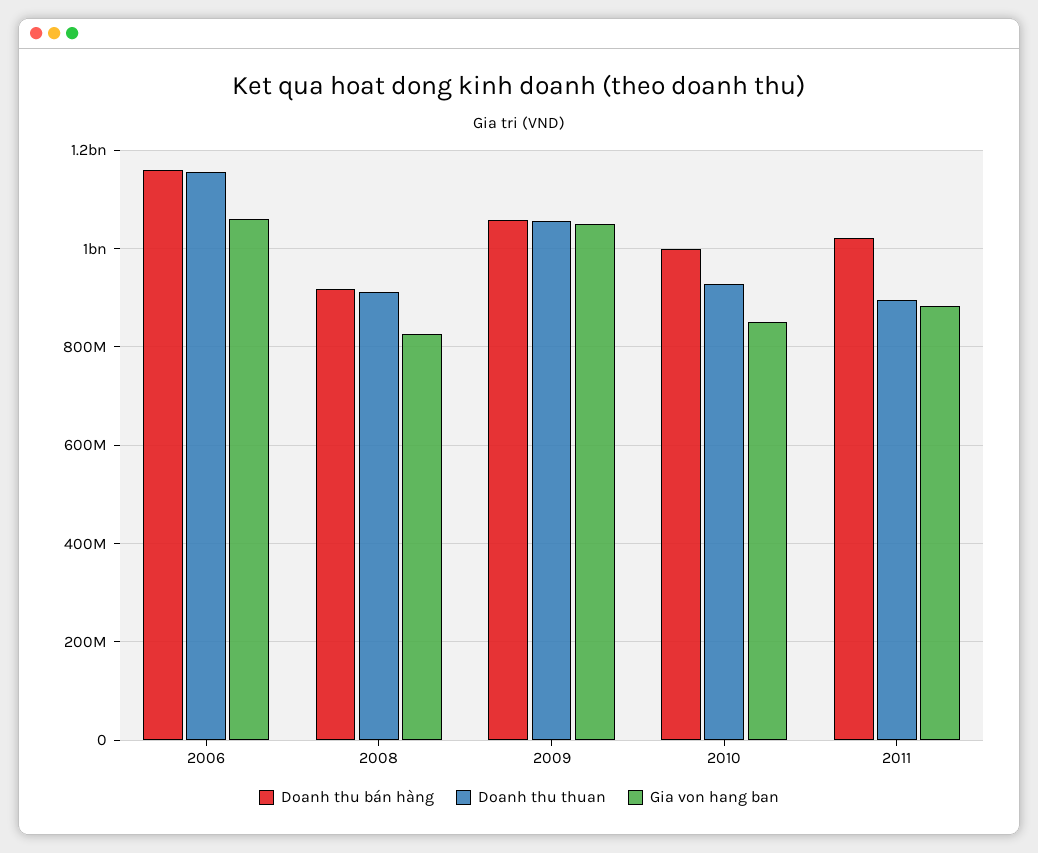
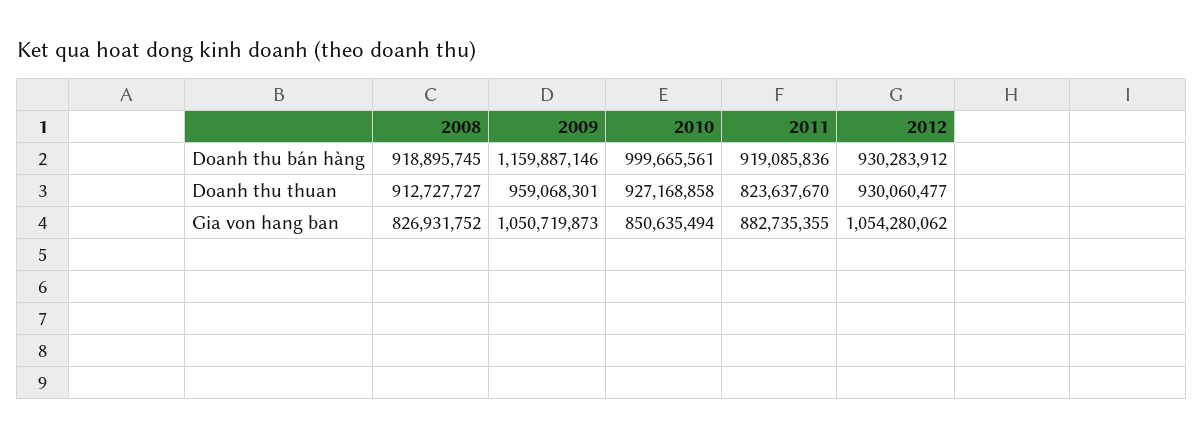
Doanh thu bán hàng, 2006: 1160000000 -> none
Doanh thu thuan, 2006: 1160000000 -> none
Gia von hang ban, 2006: 1060000000 -> none
Doanh thu bán hàng, 2009: 1060000000 -> 1159887146
Doanh thu thuan, 2009: 1060000000 -> 959068301
Doanh thu bán hàng, 2011: 1020000000 -> 919085836
Doanh thu thuan, 2011: 900000000 -> 823637670
Doanh thu bán hàng, 2012: none -> 930283912
Doanh thu thuan, 2012: none -> 930060477
Gia von hang ban, 2012: none -> 1054280062

